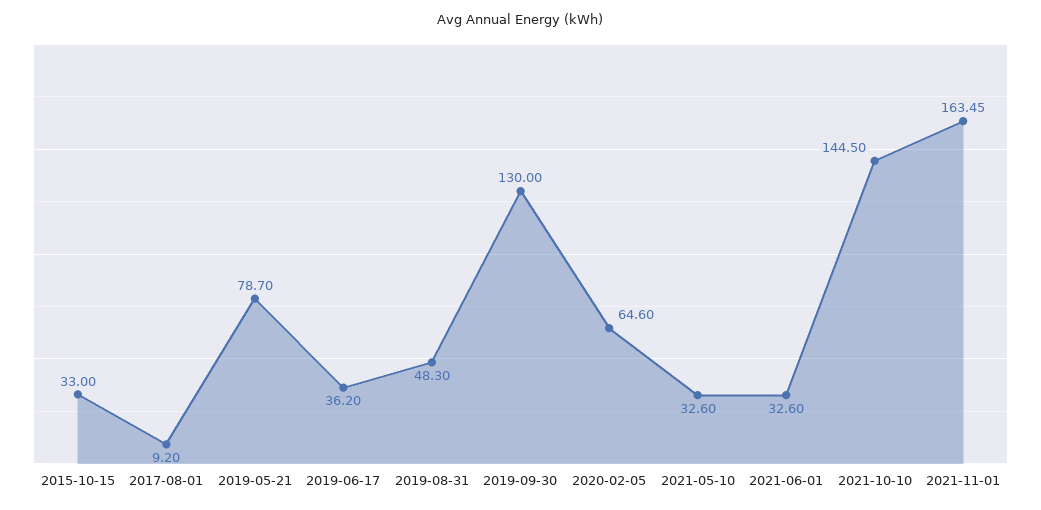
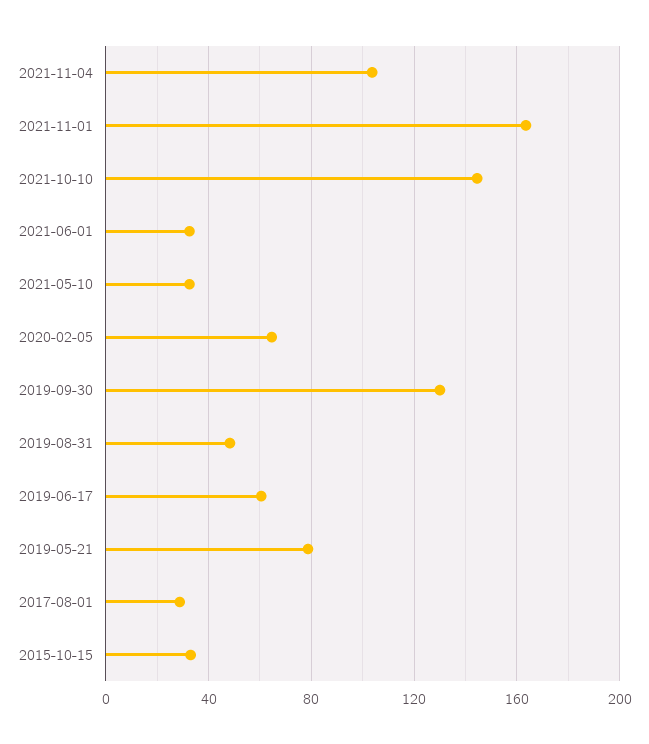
2017-08-01: 9.2 -> 30
2019-06-17: 36.2 -> 60
2021-11-04: none -> 105

